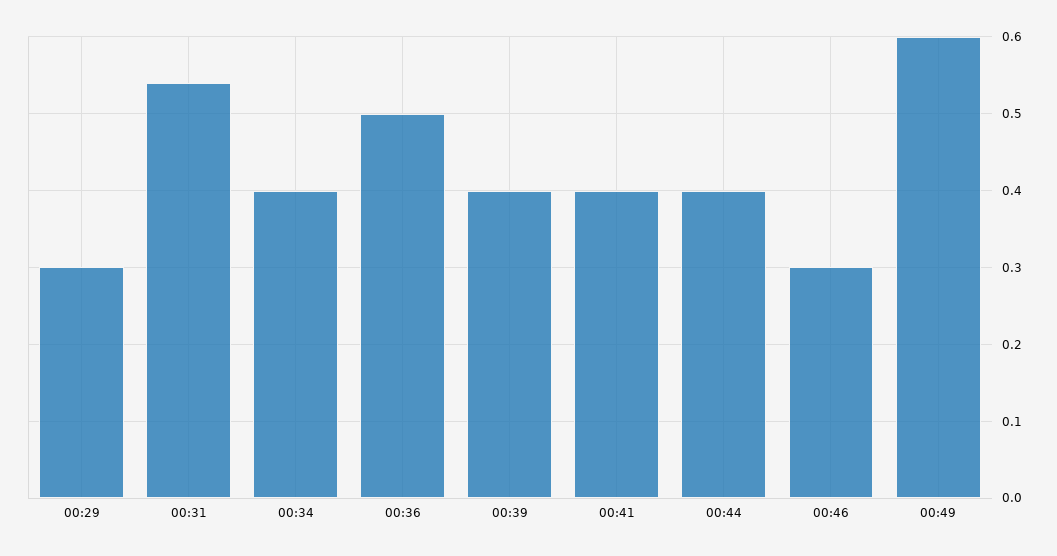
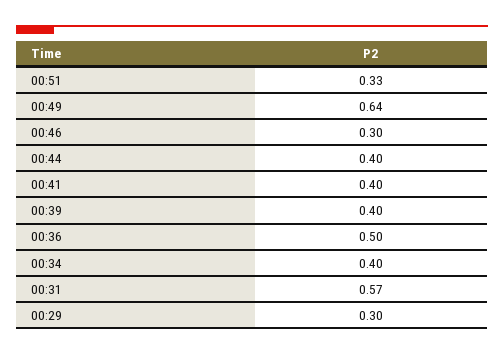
00:31: 0.54 -> 0.57
00:49: 0.6 -> 0.64
00:51: none -> 0.33

